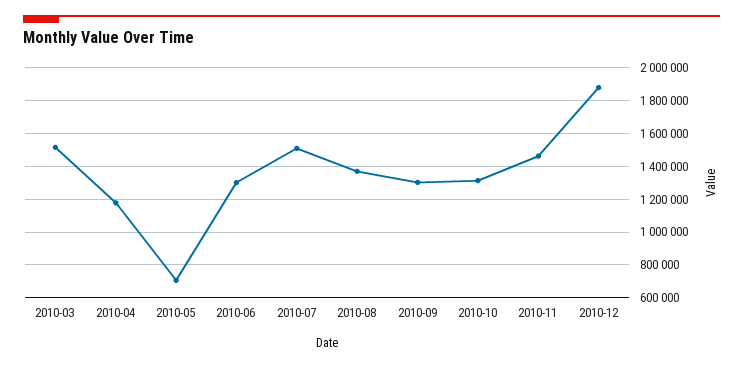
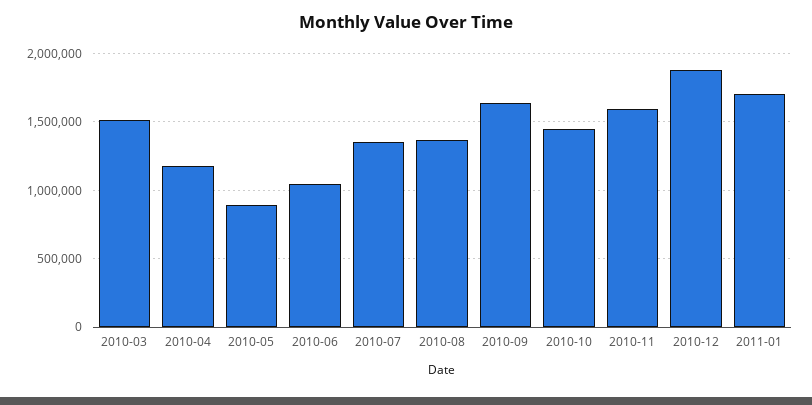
2010-05: 700000 -> 900000
2010-06: 1300000 -> 1050000
2010-07: 1500000 -> 1350000
2010-09: 1300000 -> 1650000
2010-10: 1300000 -> 1450000
2010-11: 1450000 -> 1600000
2011-01: none -> 1700000

